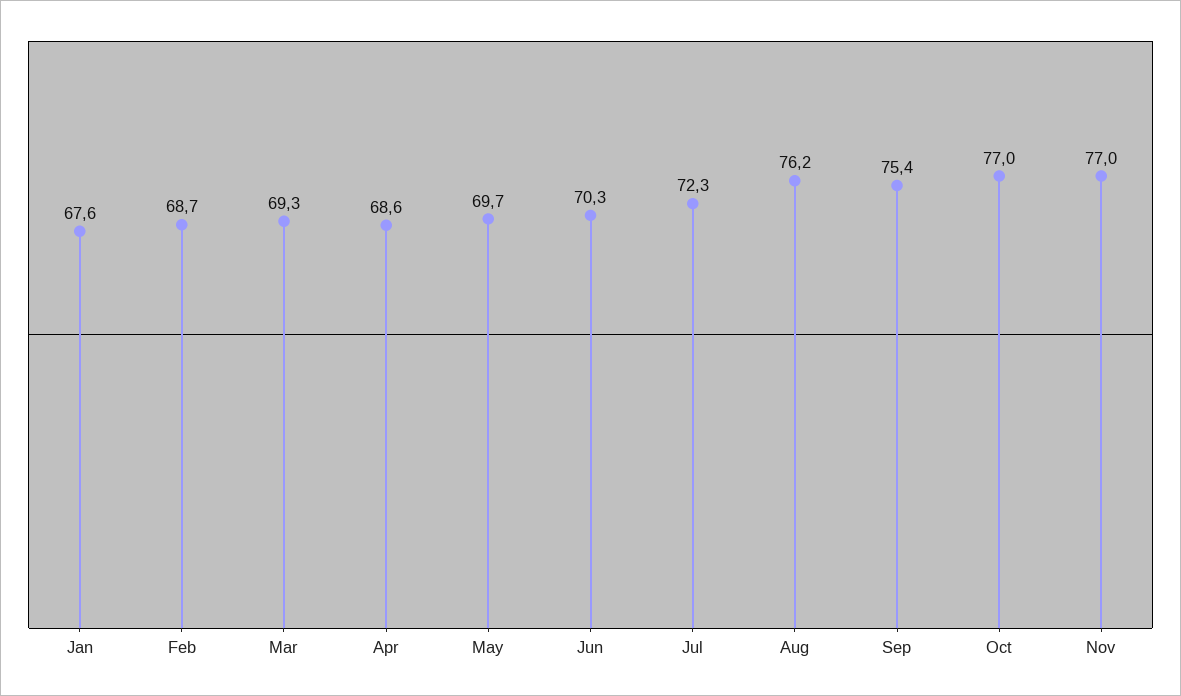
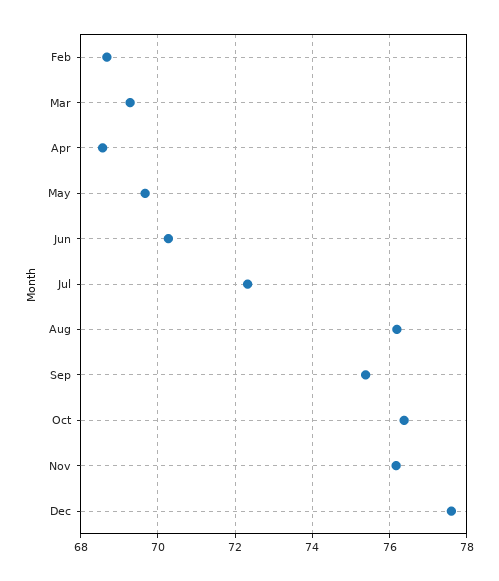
Jan: 67.6 -> none
Oct: 77 -> 76.4
Nov: 77 -> 76.2
Dec: none -> 77.6

